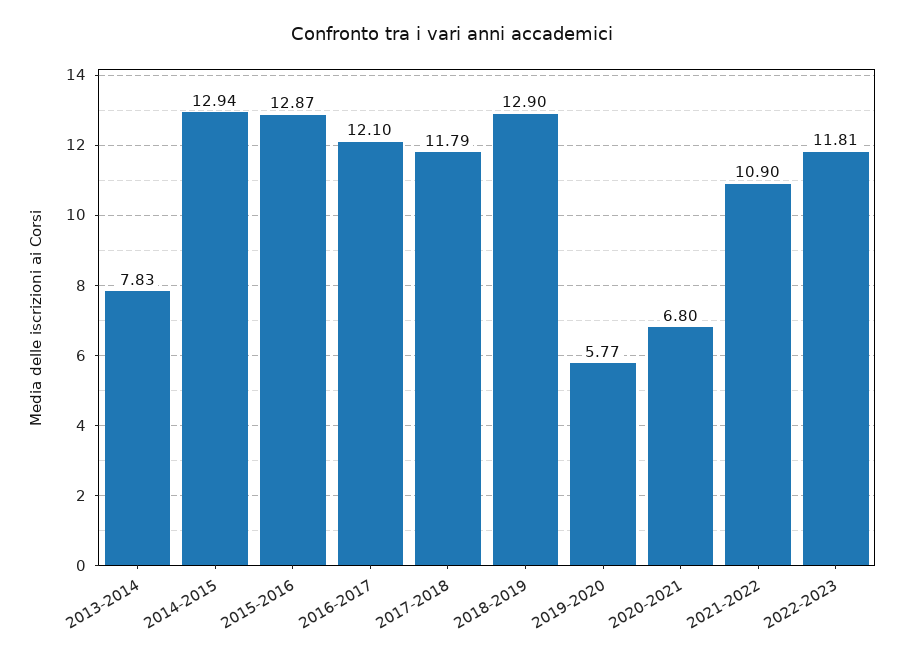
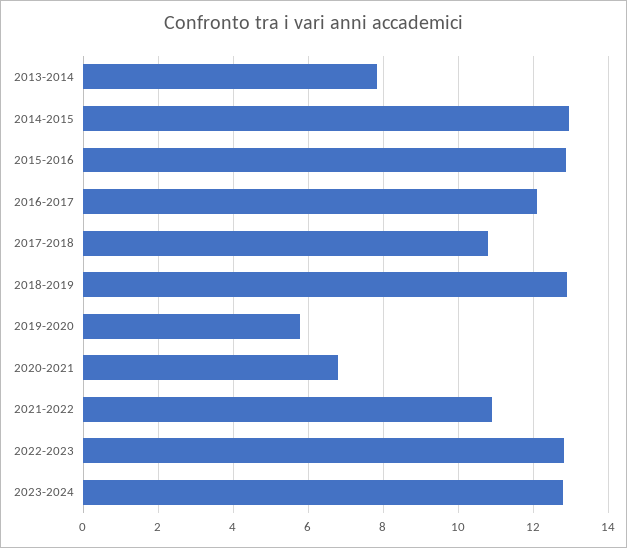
2017-2018: 11.79 -> 10.8
2022-2023: 11.81 -> 12.8
2023-2024: none -> 12.8

